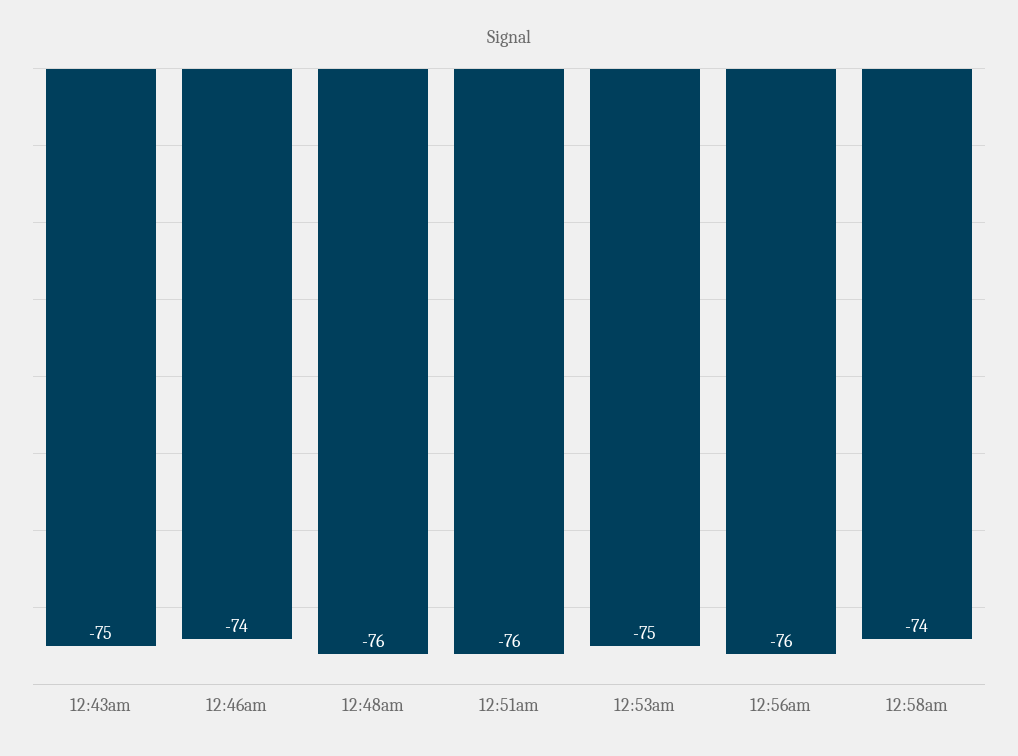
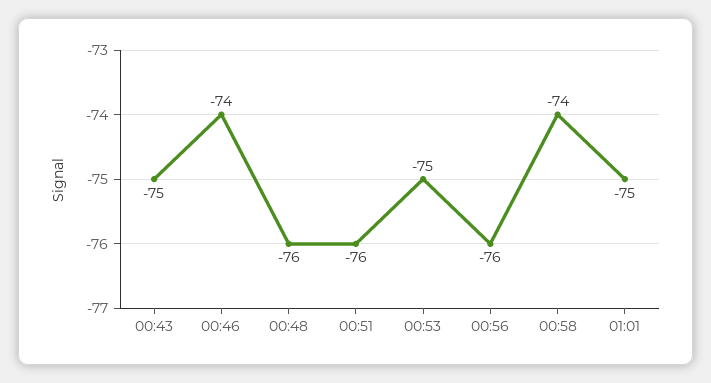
01:01: none -> -75

